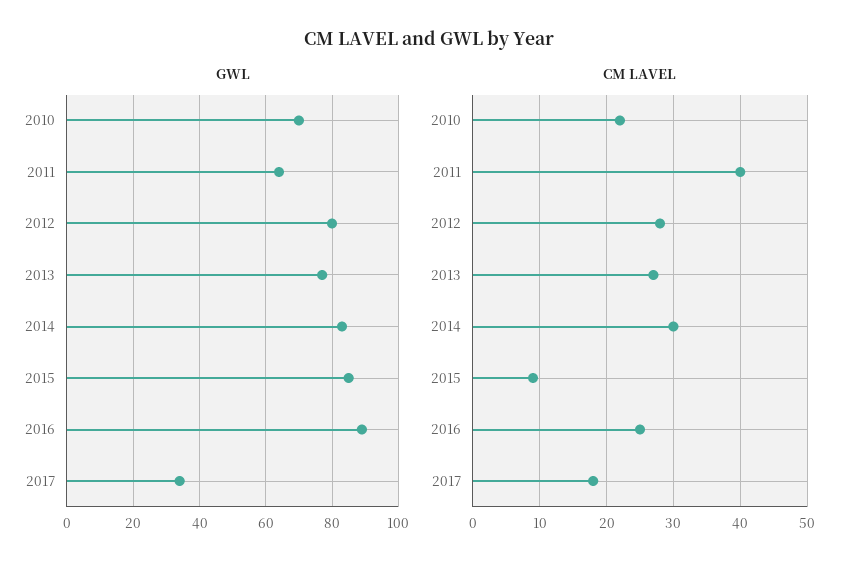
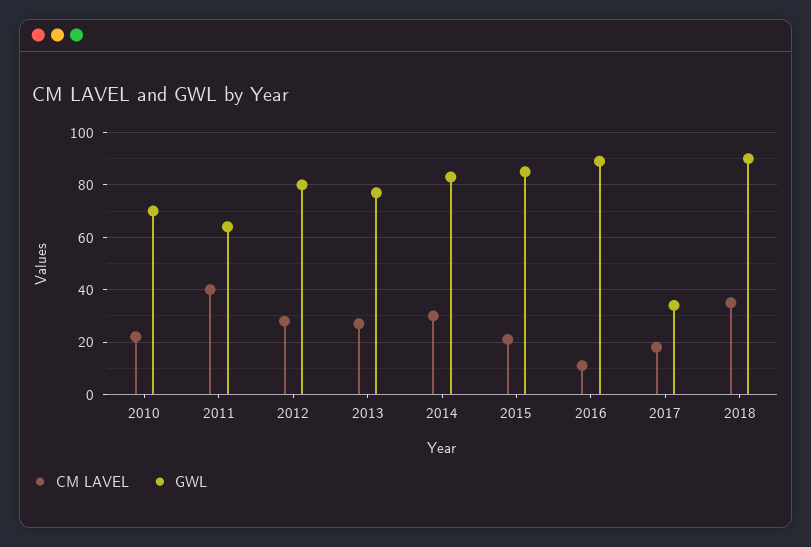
CM LAVEL, 2015: 9 -> 20
CM LAVEL, 2016: 25 -> 10
CM LAVEL, 2018: none -> 35
GWL, 2018: none -> 90

